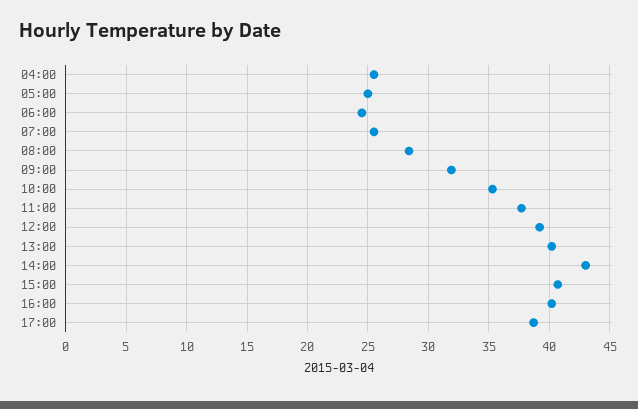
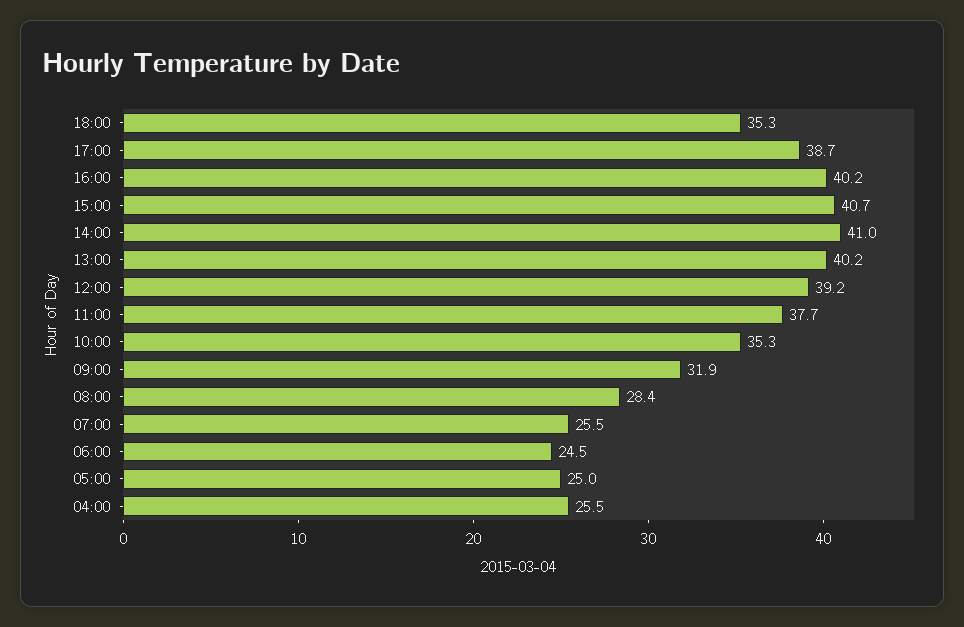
14:00: 43 -> 41
18:00: none -> 35.3

